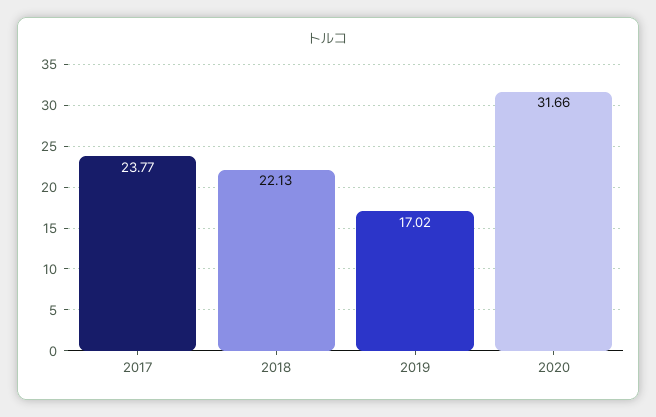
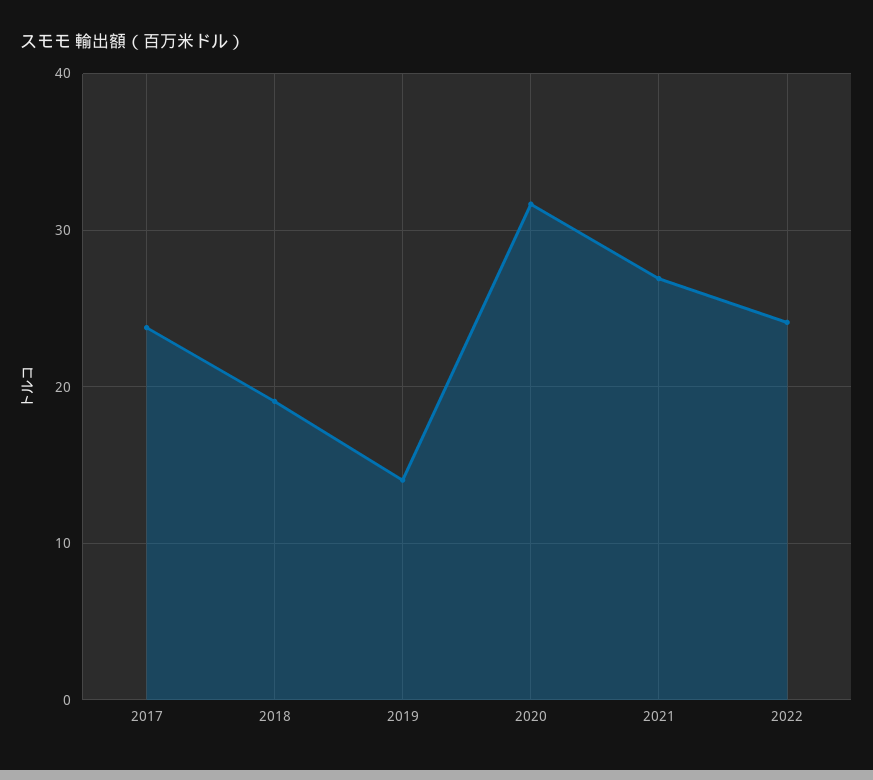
2018: 22.13 -> 19
2019: 17.02 -> 14
2021: none -> 27
2022: none -> 24

